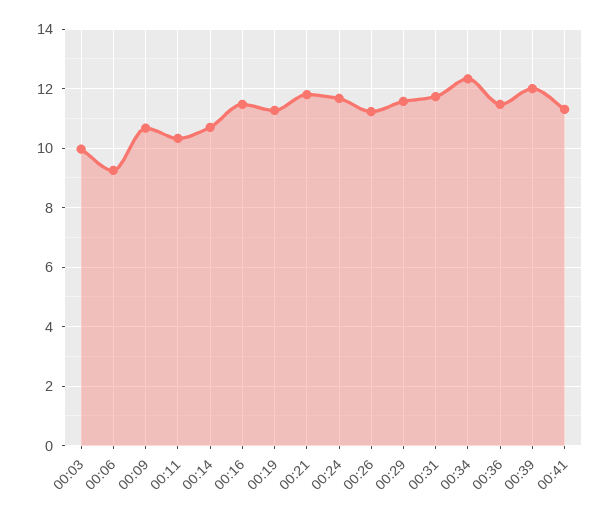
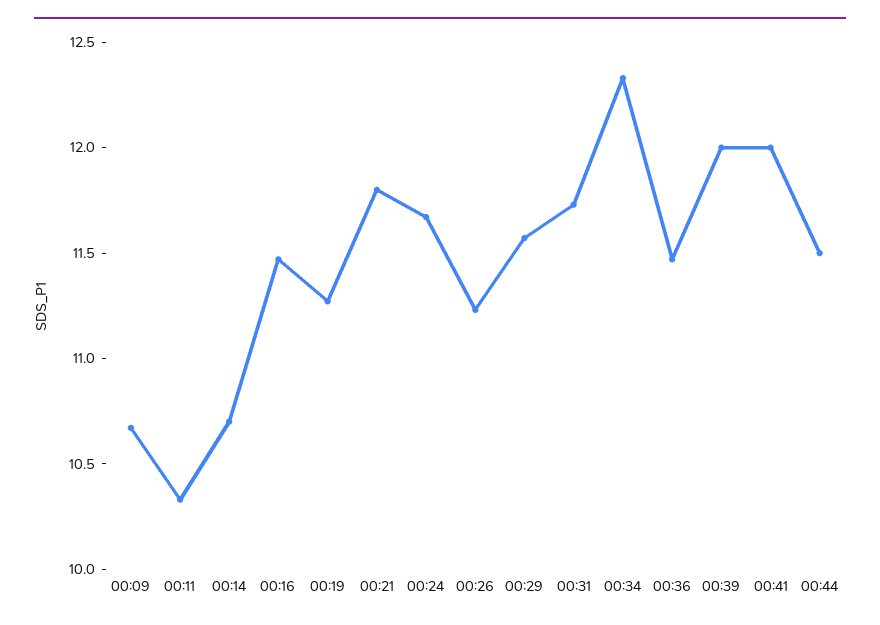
00:03: 10 -> none
00:06: 9.25 -> none
00:41: 11.25 -> 12
00:44: none -> 11.5

